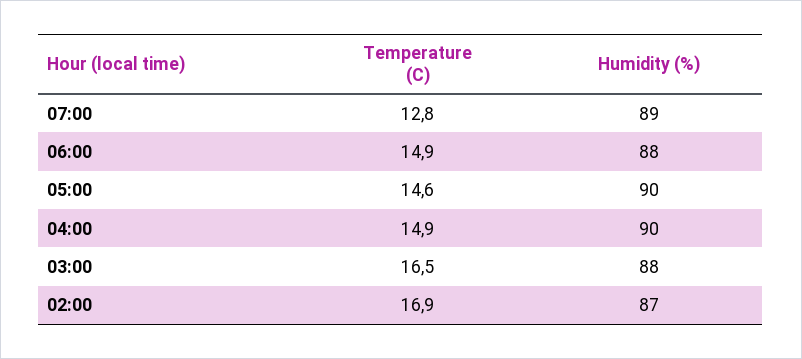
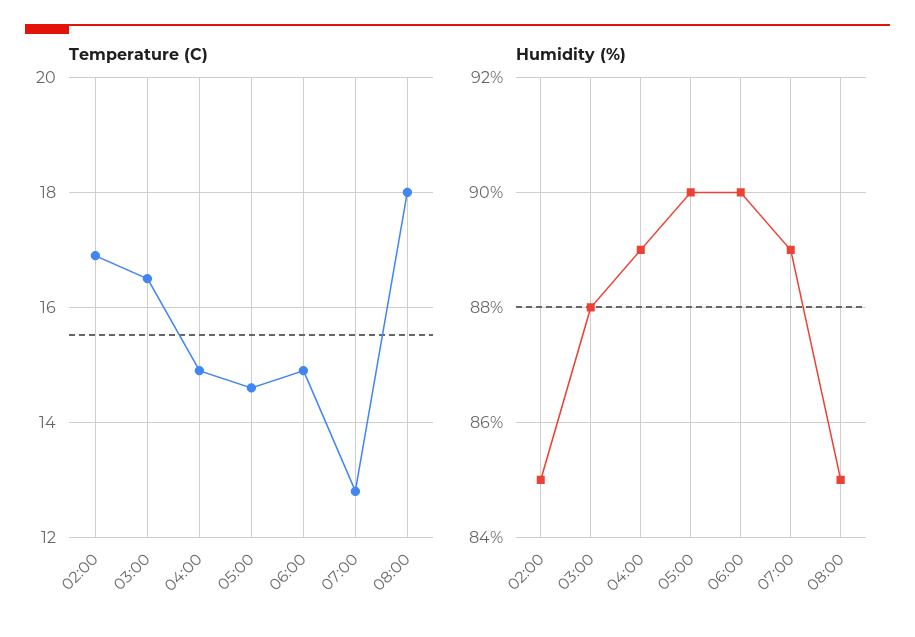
Humidity (%), 06:00: 88 -> 90
Humidity (%), 04:00: 90 -> 89
Humidity (%), 02:00: 87 -> 85
Temperature (C), 08:00: none -> 18
Humidity (%), 08:00: none -> 85

